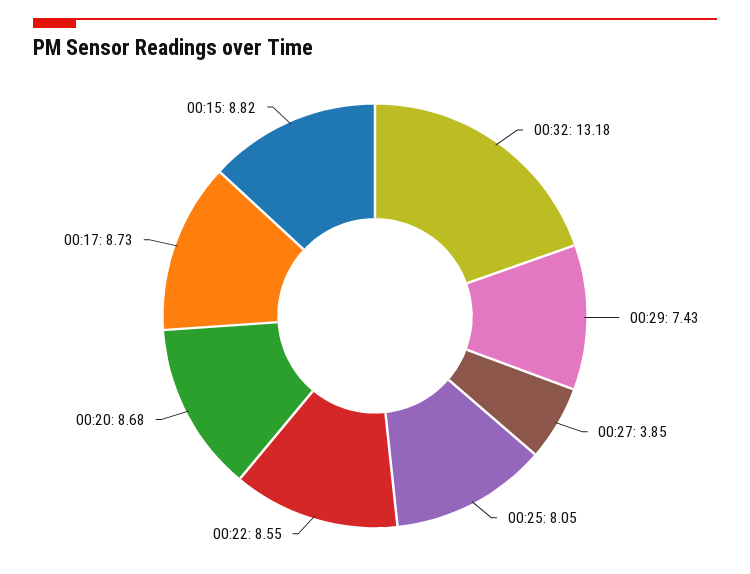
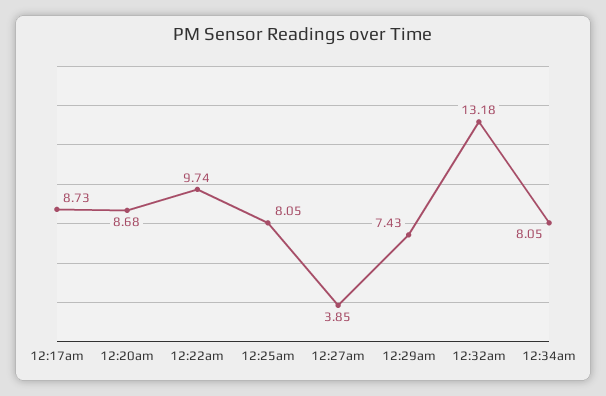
00:22: 8.55 -> 9.74
00:15: 8.82 -> none
12:34am: none -> 8.05

